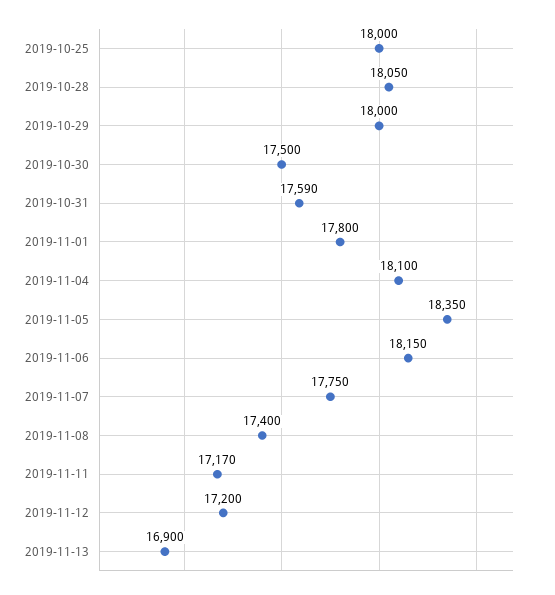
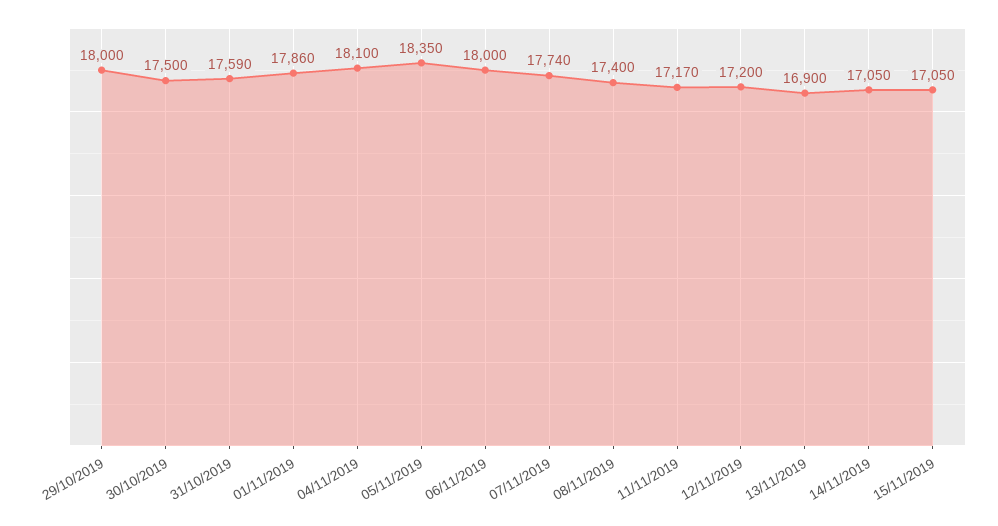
2019-10-25: 18000 -> none
2019-10-28: 18050 -> none
2019-11-01: 17800 -> 17860
2019-11-06: 18150 -> 18000
2019-11-07: 17750 -> 17740
14/11/2019: none -> 17050
15/11/2019: none -> 17050

